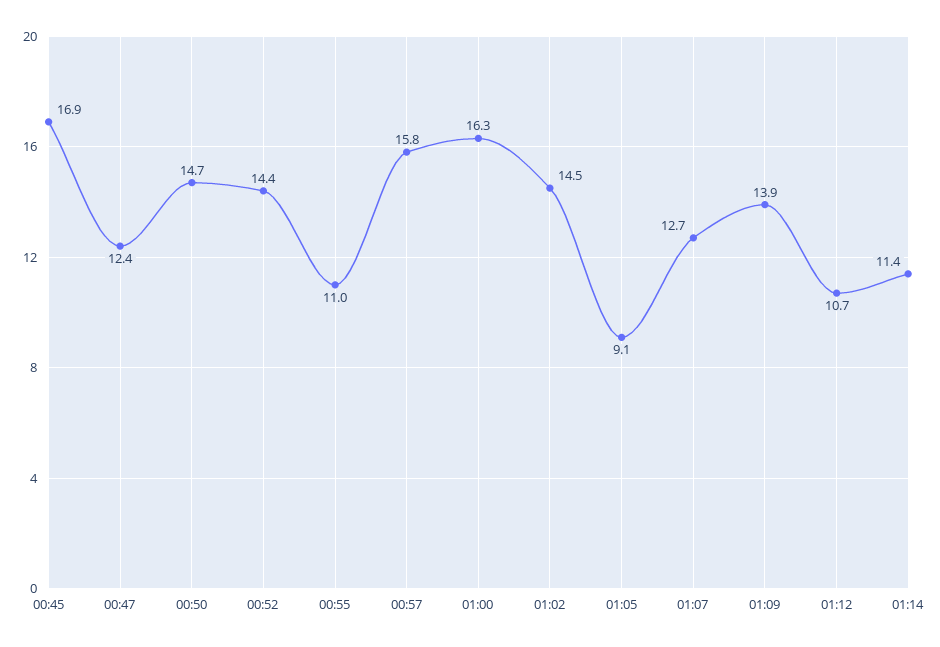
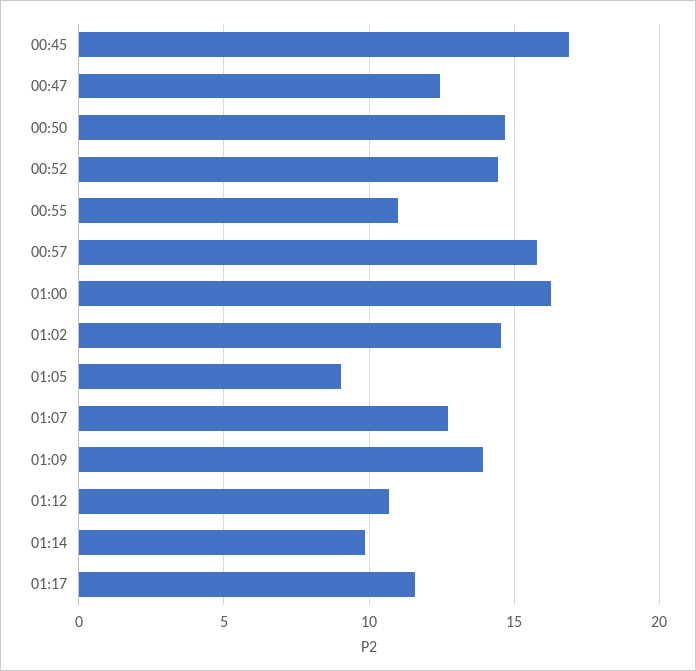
01:14: 11.4 -> 10
01:17: none -> 11.5

